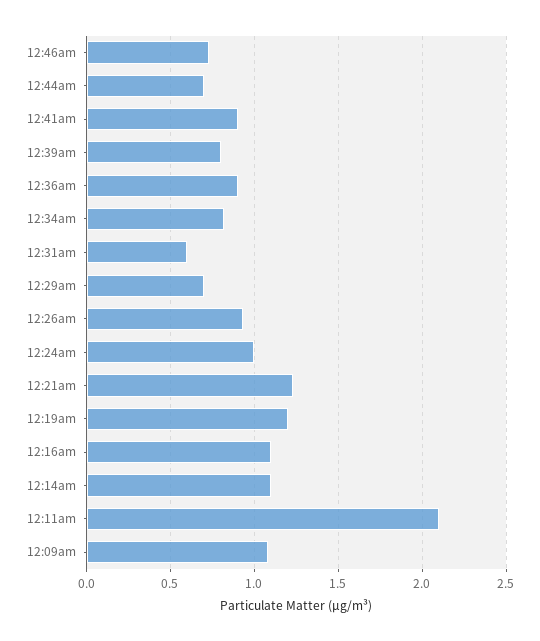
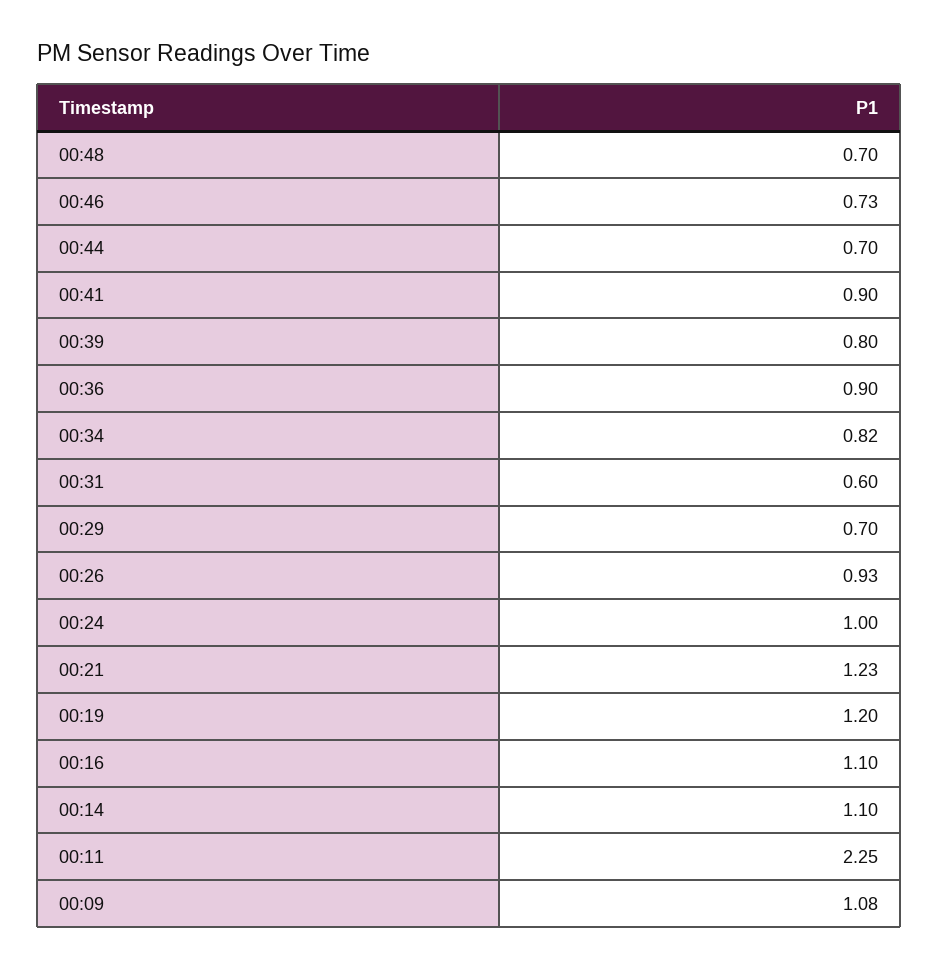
12:11am: 2.1 -> 2.25
00:48: none -> 0.7

